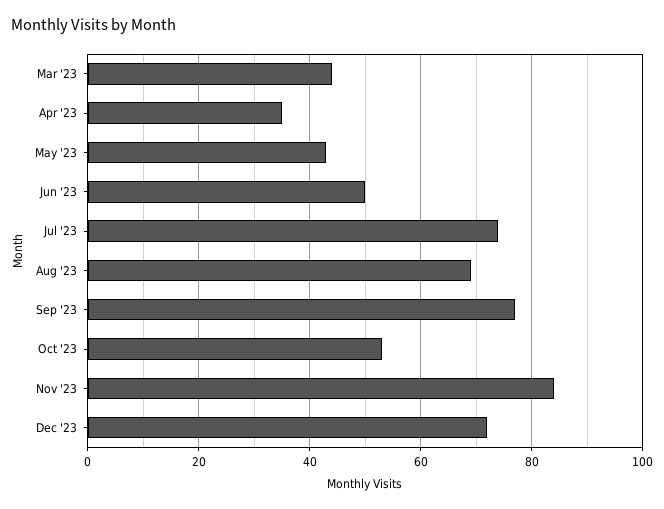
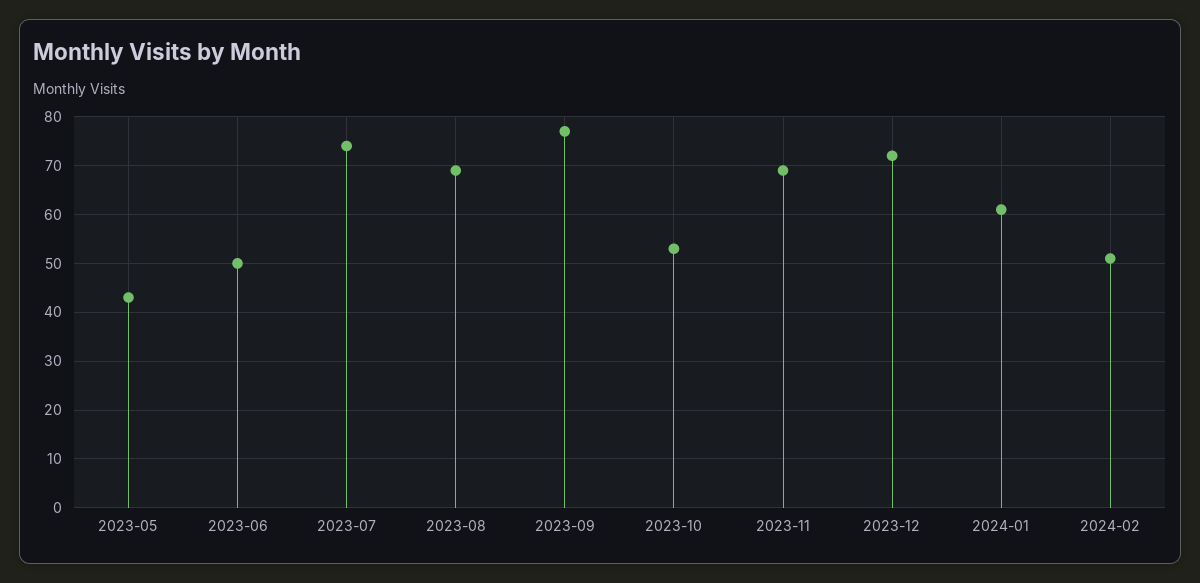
Mar '23: 45 -> none
Apr '23: 35 -> none
Nov '23: 85 -> 70
2024-01: none -> 60
2024-02: none -> 50

